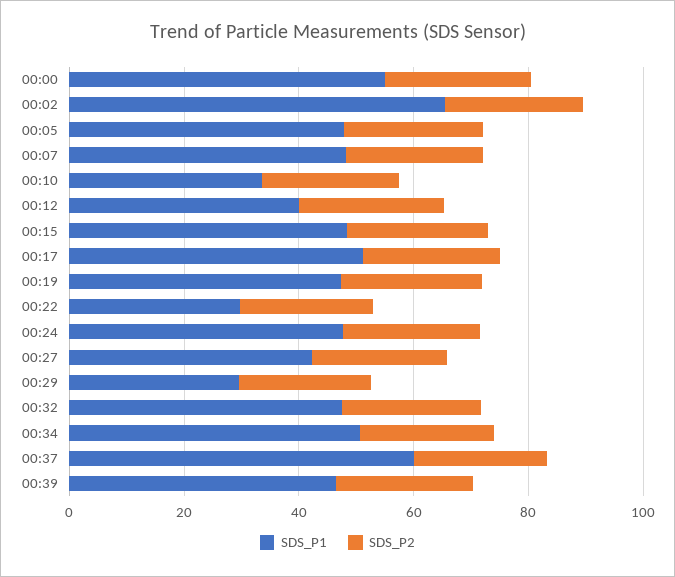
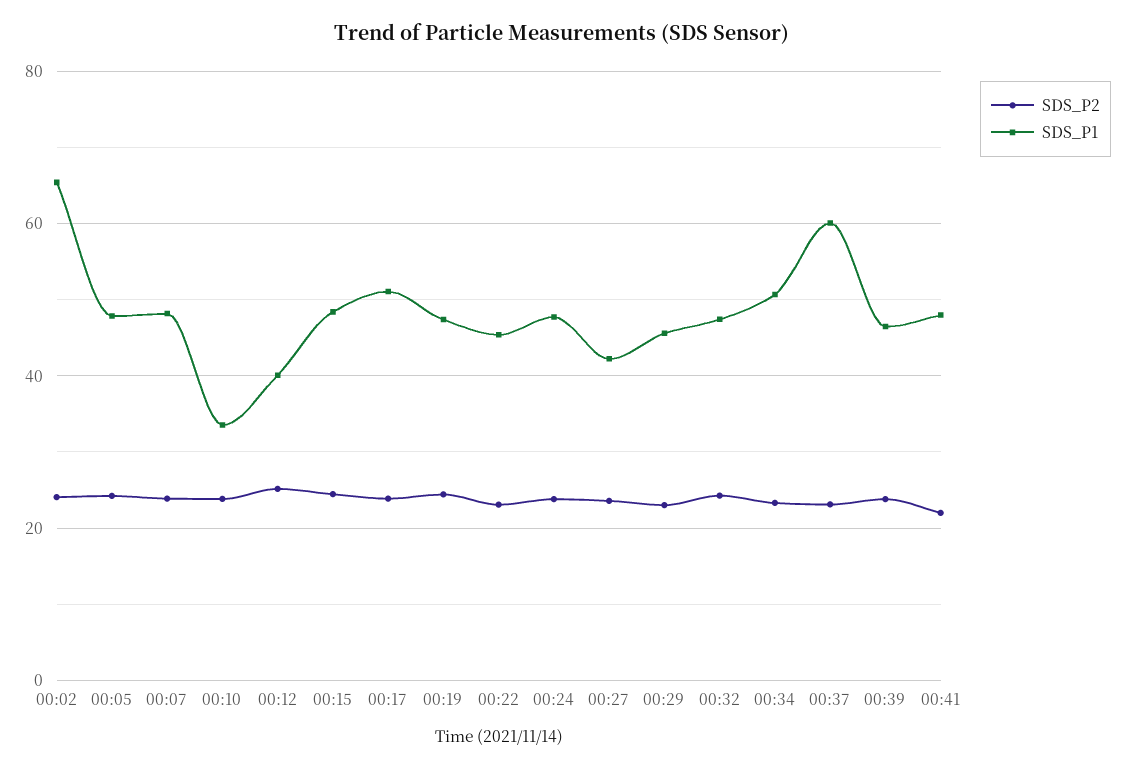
SDS_P1, 00:00: 55 -> none
SDS_P2, 00:00: 25 -> none
SDS_P1, 00:22: 30 -> 46
SDS_P1, 00:29: 30 -> 46
SDS_P2, 00:41: none -> 22
SDS_P1, 00:41: none -> 48

